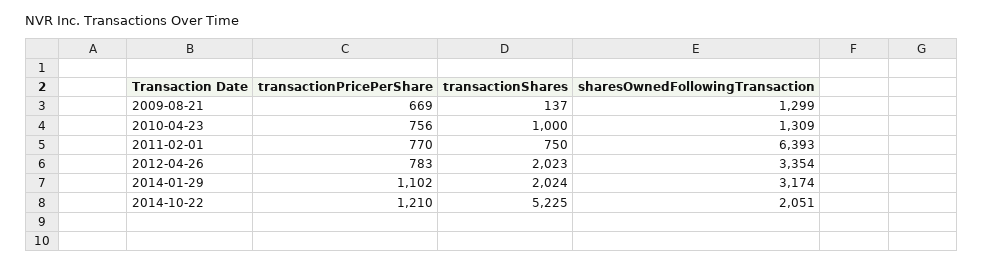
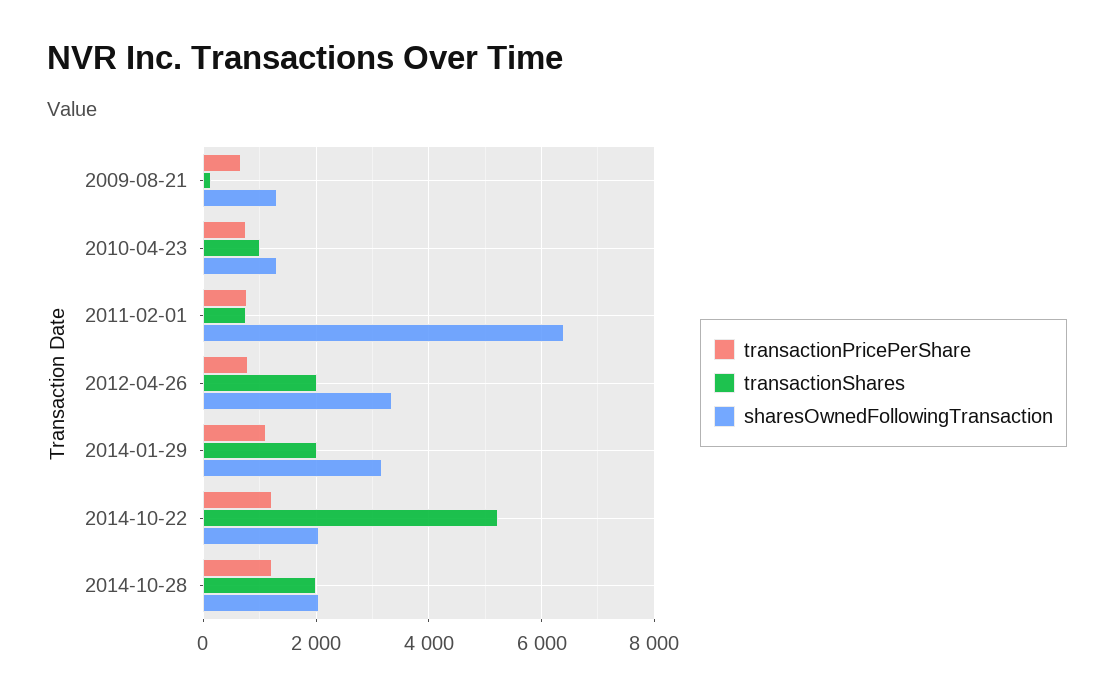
transactionPricePerShare, 2014-10-28: none -> 1200
transactionShares, 2014-10-28: none -> 2000
sharesOwnedFollowingTransaction, 2014-10-28: none -> 2000

